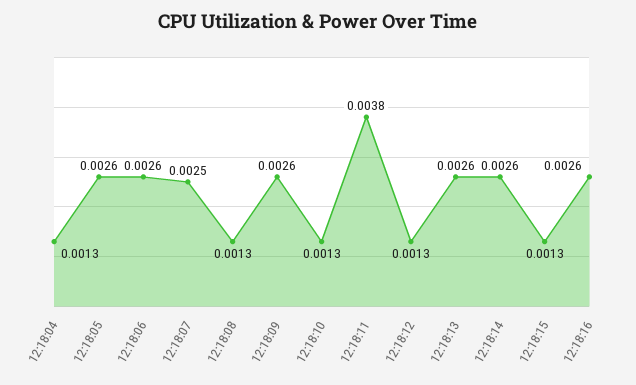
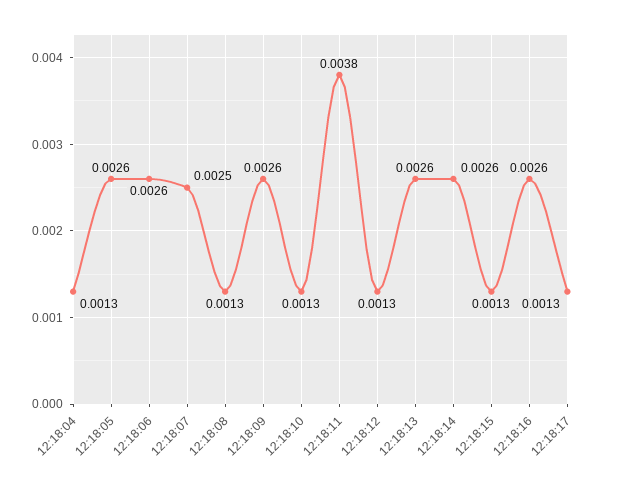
12:18:17: none -> 0.0013

